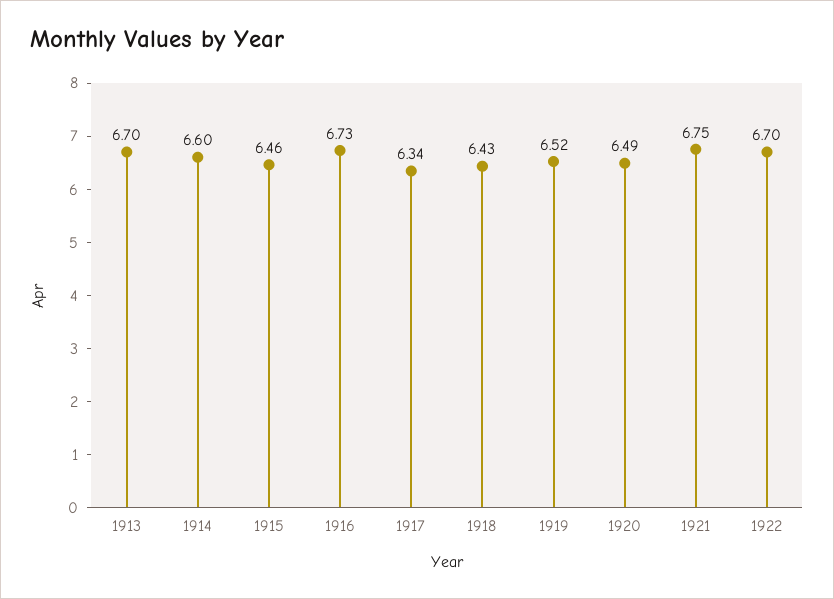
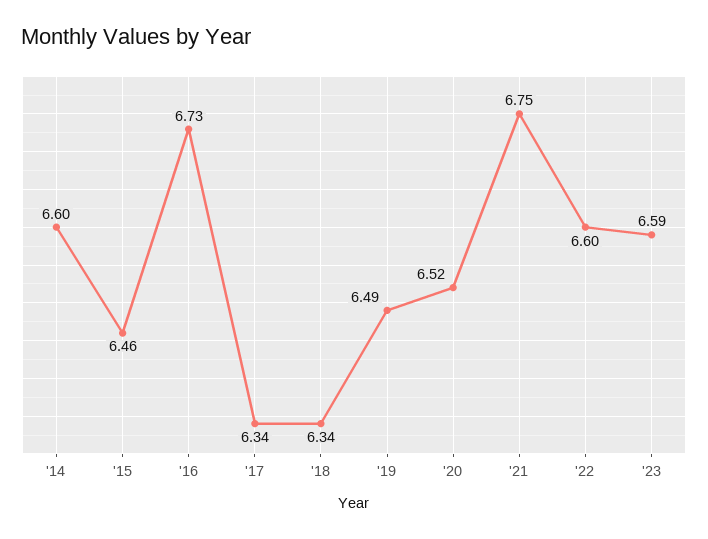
1913: 6.7 -> none
1918: 6.43 -> 6.34
1919: 6.52 -> 6.49
1920: 6.49 -> 6.52
1922: 6.7 -> 6.6
'23: none -> 6.59

